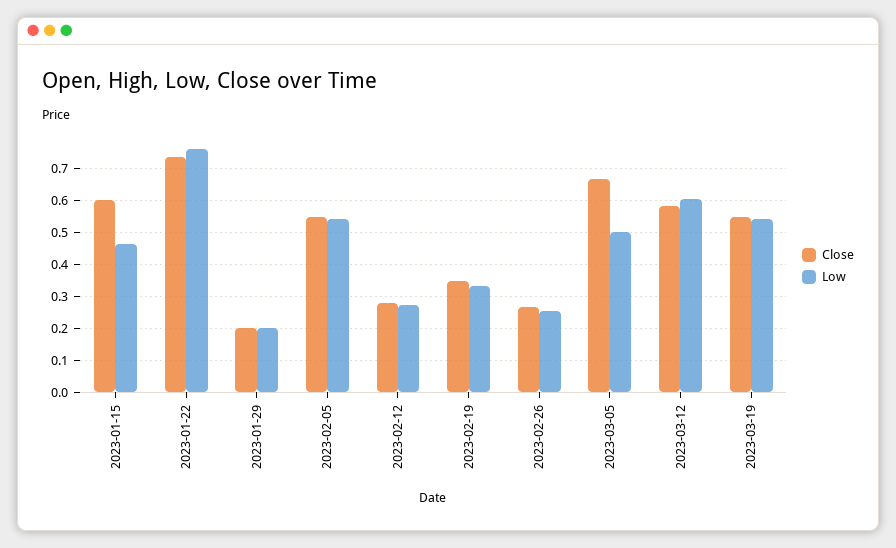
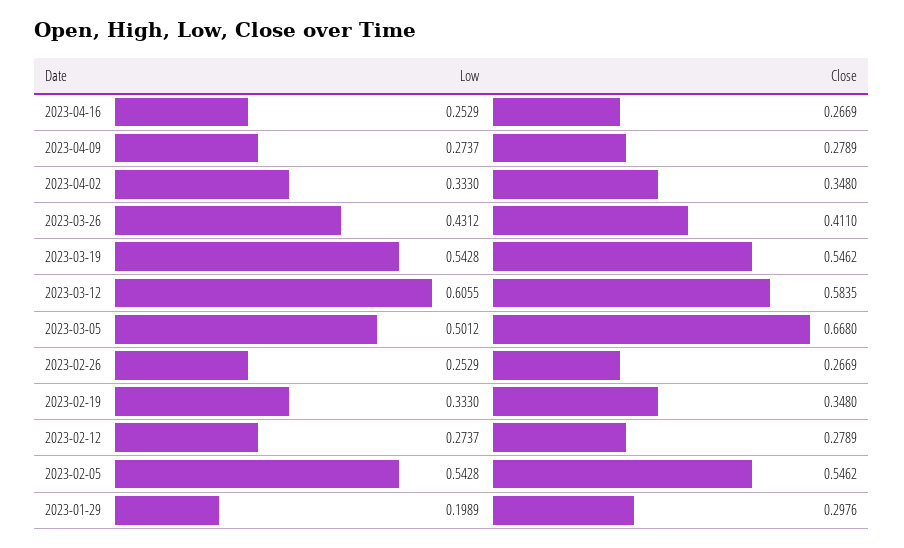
Close, 2023-01-15: 0.6 -> none
Low, 2023-01-15: 0.46 -> none
Close, 2023-01-22: 0.74 -> none
Low, 2023-01-22: 0.76 -> none
Close, 2023-01-29: 0.2 -> 0.2976
Low, 2023-04-16: none -> 0.2529
Close, 2023-04-16: none -> 0.2669
Low, 2023-04-09: none -> 0.2737
Close, 2023-04-09: none -> 0.2789
Low, 2023-04-02: none -> 0.333
Close, 2023-04-02: none -> 0.348
Low, 2023-03-26: none -> 0.4312
Close, 2023-03-26: none -> 0.411

